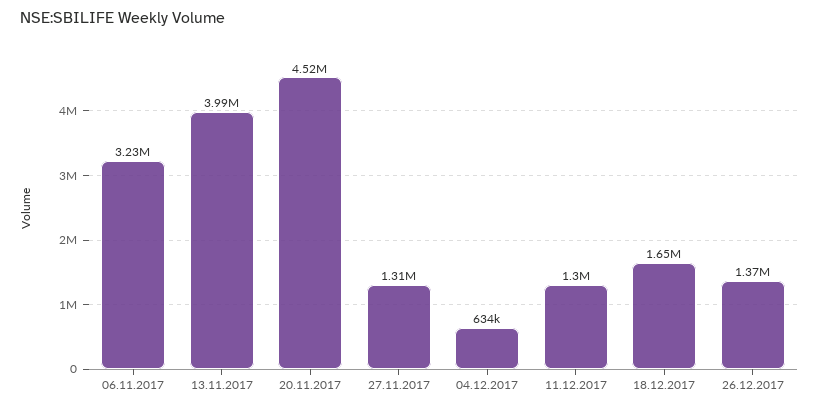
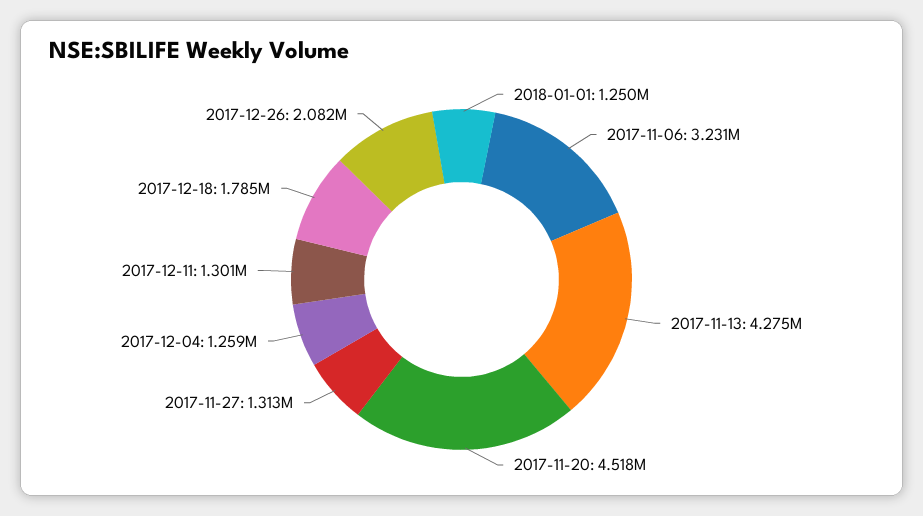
13.11.2017: 3990000 -> 4275000
04.12.2017: 634000 -> 1259000
18.12.2017: 1650000 -> 1785000
26.12.2017: 1370000 -> 2082000
2018-01-01: none -> 1250000

